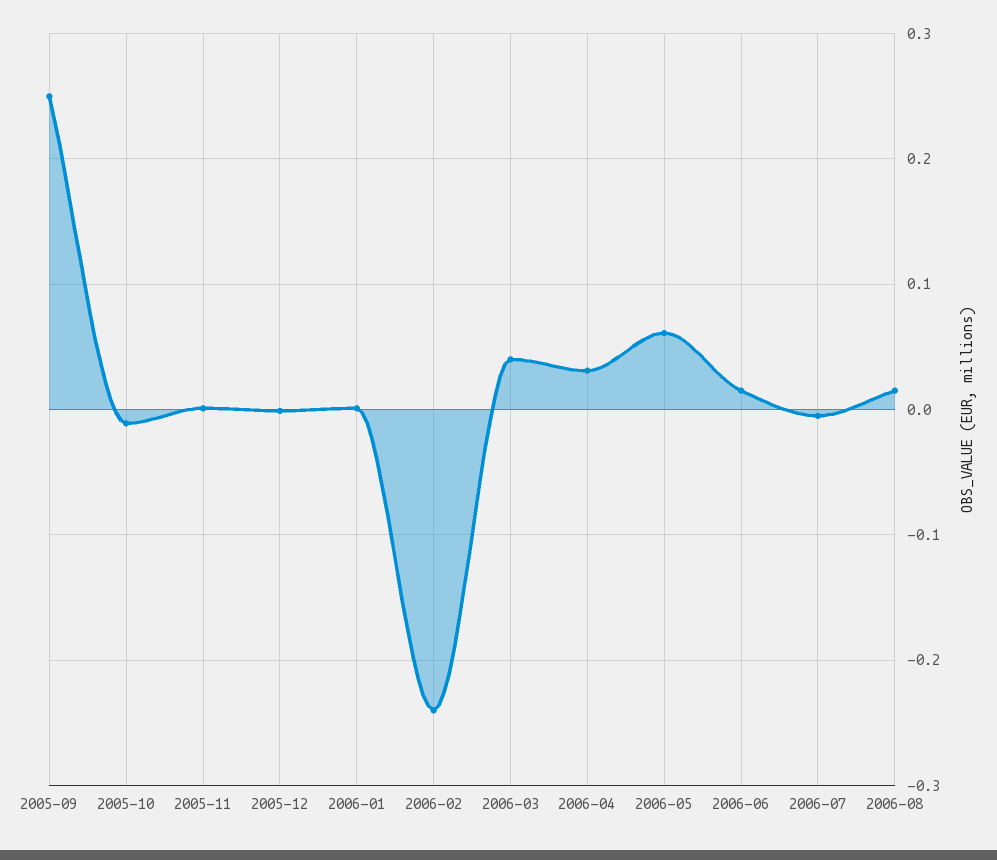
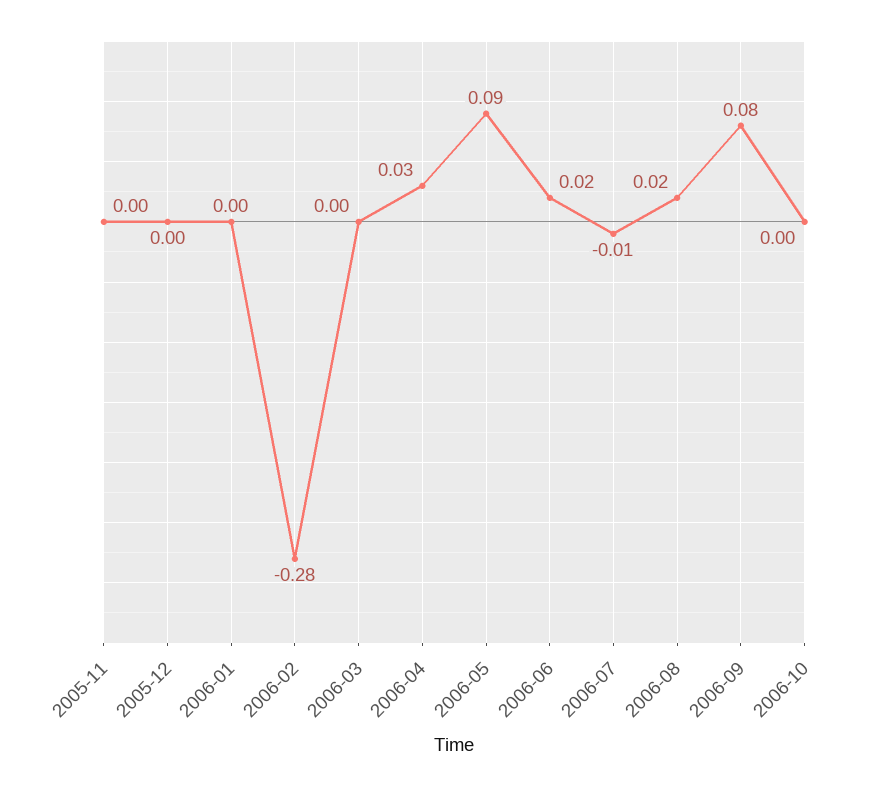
2005-09: 0.25 -> none
2005-10: -0.01 -> none
2006-02: -0.24 -> -0.28
2006-03: 0.04 -> 0
2006-05: 0.06 -> 0.09
2006-09: none -> 0.08
2006-10: none -> 0

